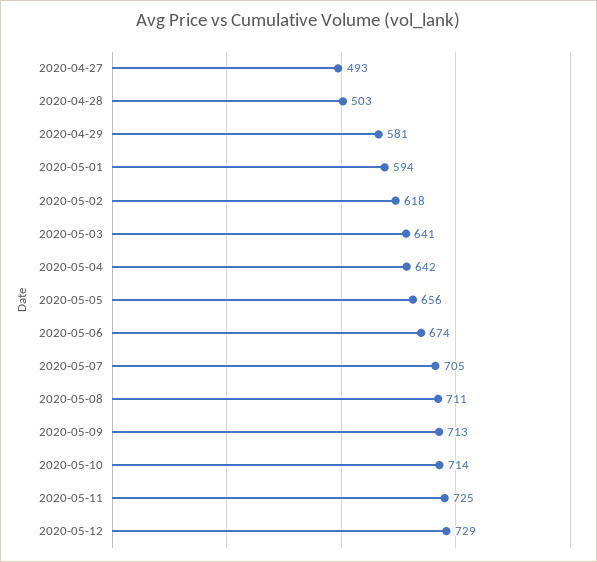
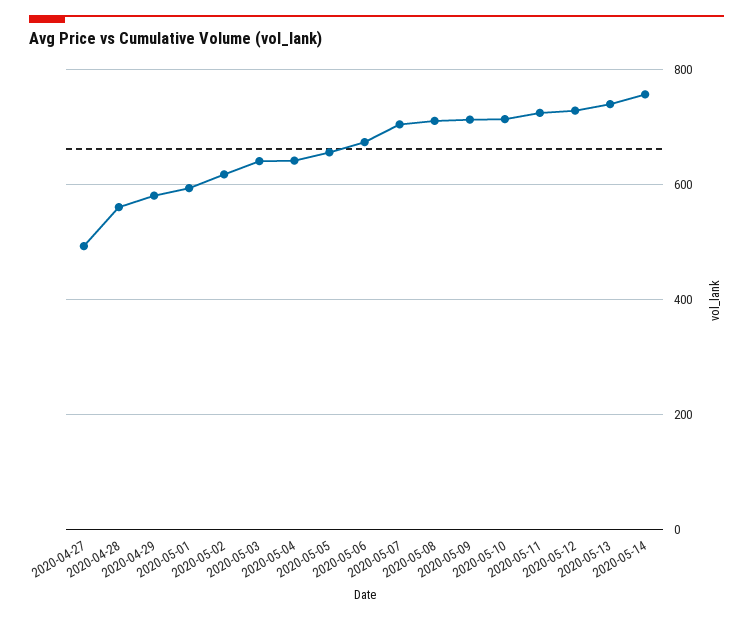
2020-04-28: 503 -> 560
2020-05-13: none -> 740
2020-05-14: none -> 760

